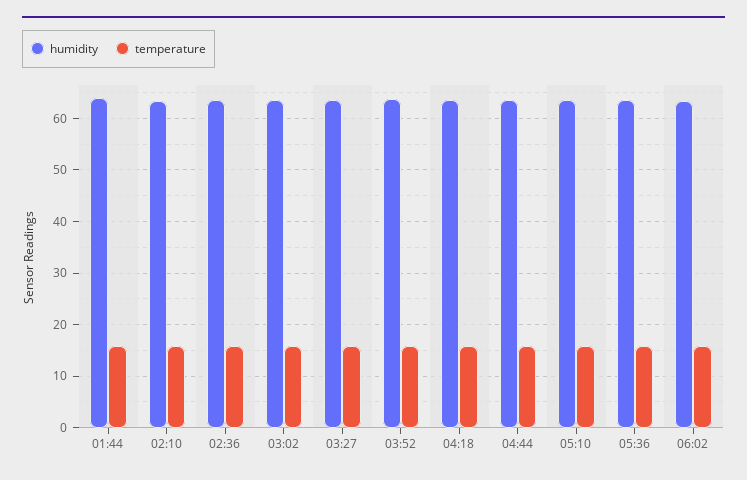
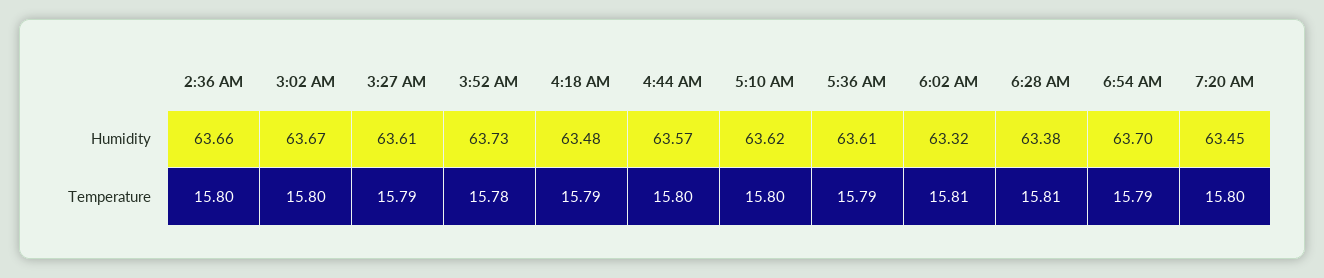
humidity, 01:44: 64 -> none
temperature, 01:44: 16 -> none
humidity, 02:10: 64 -> none
temperature, 02:10: 16 -> none
humidity, 6:28 AM: none -> 63.38
humidity, 6:54 AM: none -> 63.7
humidity, 7:20 AM: none -> 63.45
temperature, 6:28 AM: none -> 15.81
temperature, 6:54 AM: none -> 15.79
temperature, 7:20 AM: none -> 15.8

